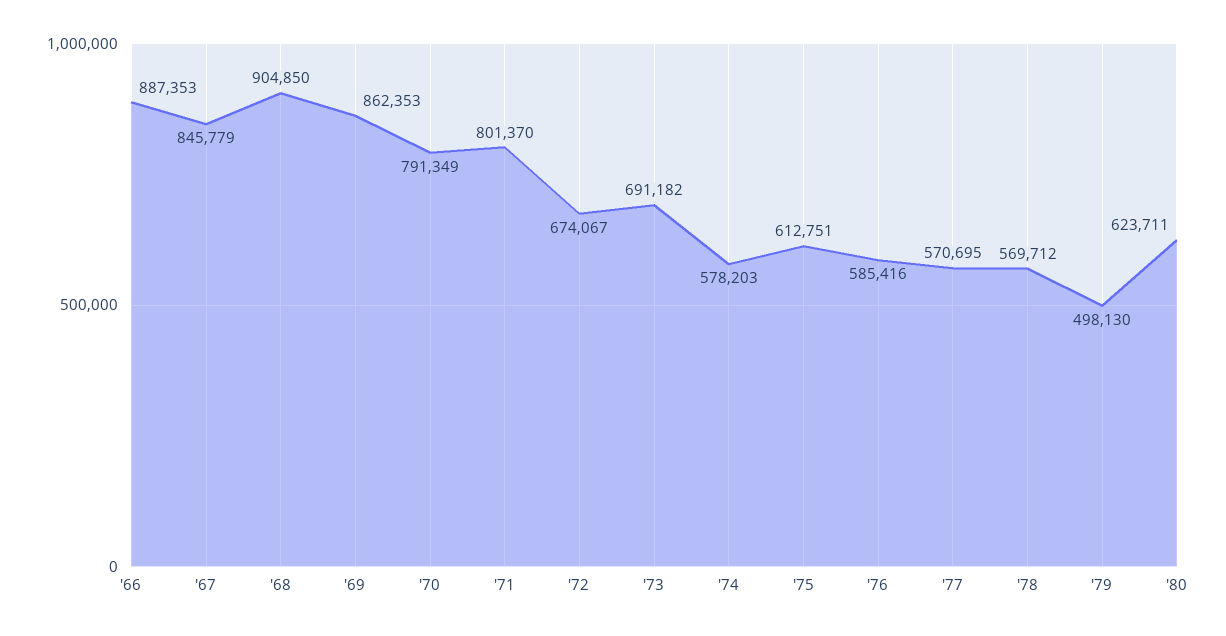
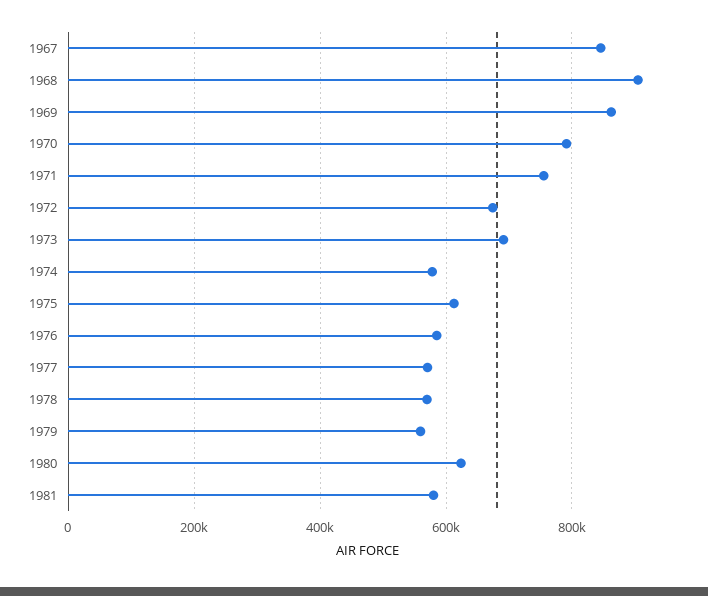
'66: 887353 -> none
'71: 801370 -> 760000
'79: 498130 -> 560000
1981: none -> 580000

